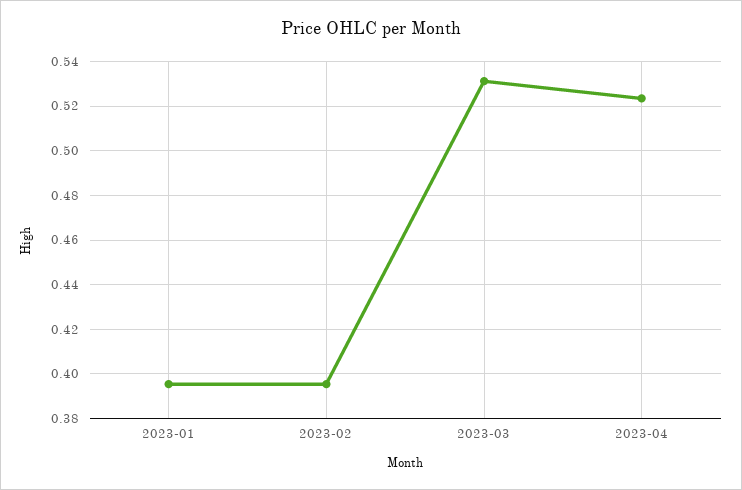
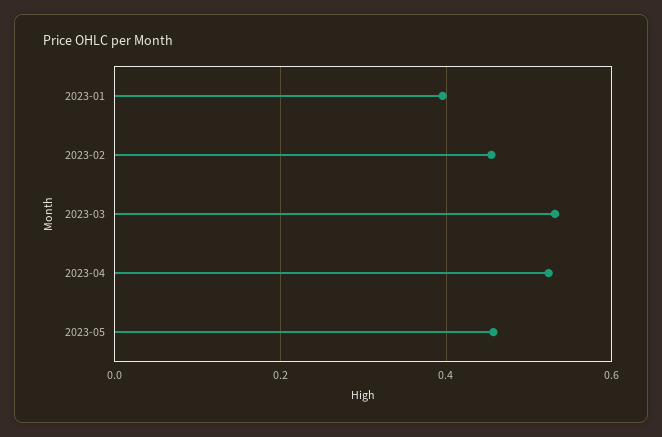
2023-02: 0.395 -> 0.46
2023-05: none -> 0.46

